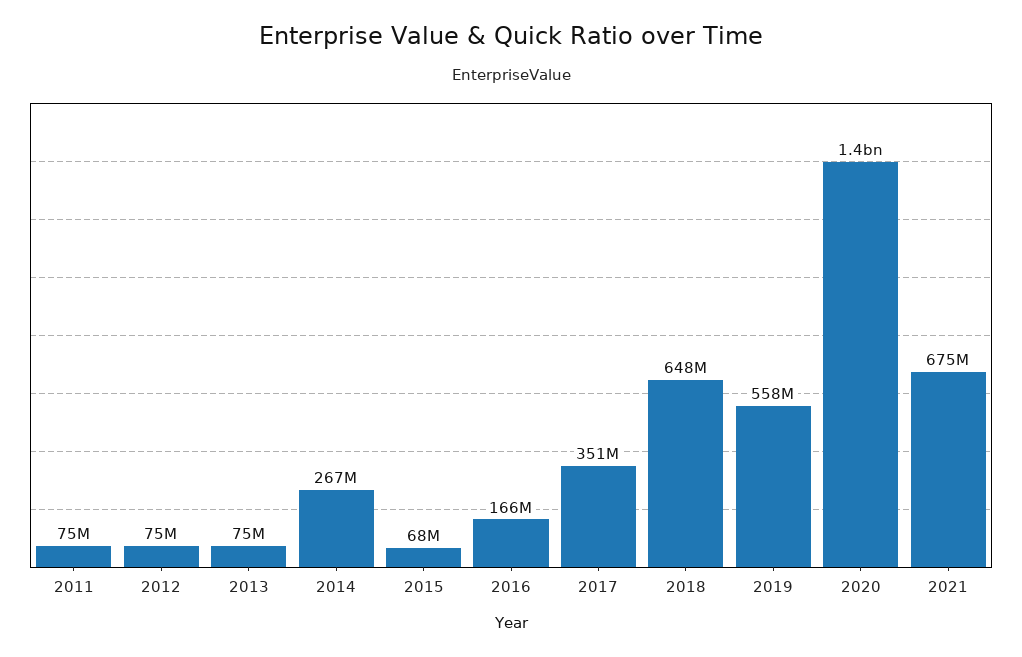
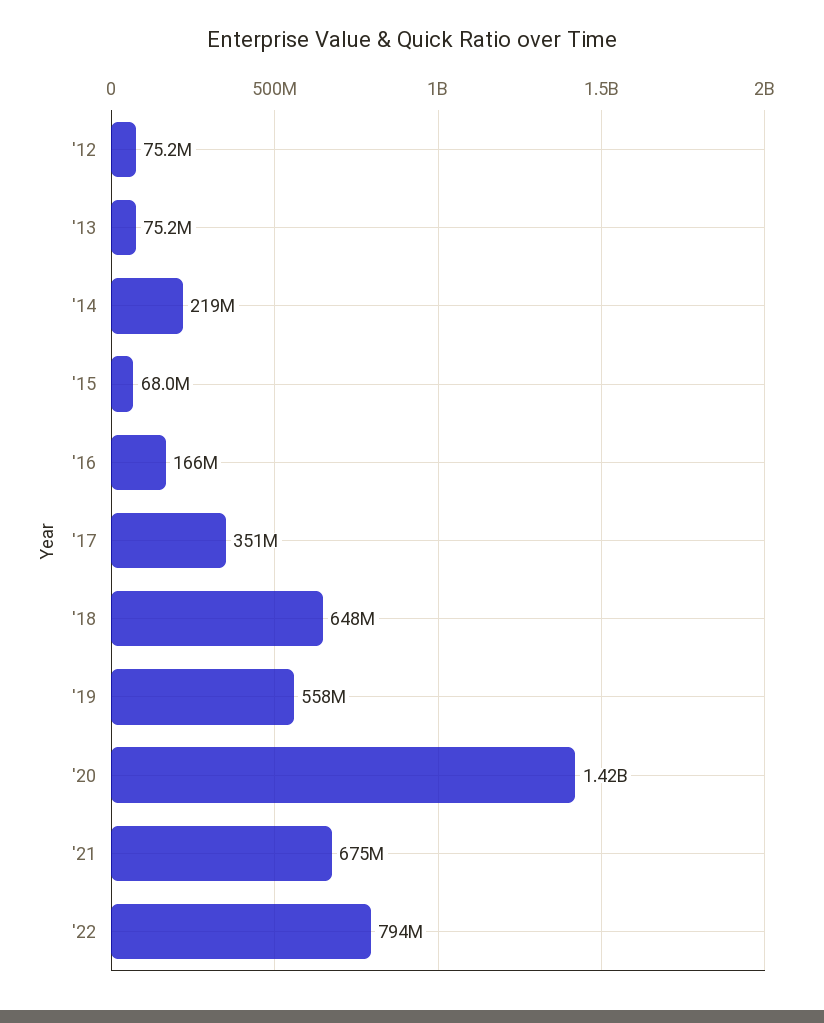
2011: 75000000 -> none
2014: 267000000 -> 219000000
'22: none -> 794000000

